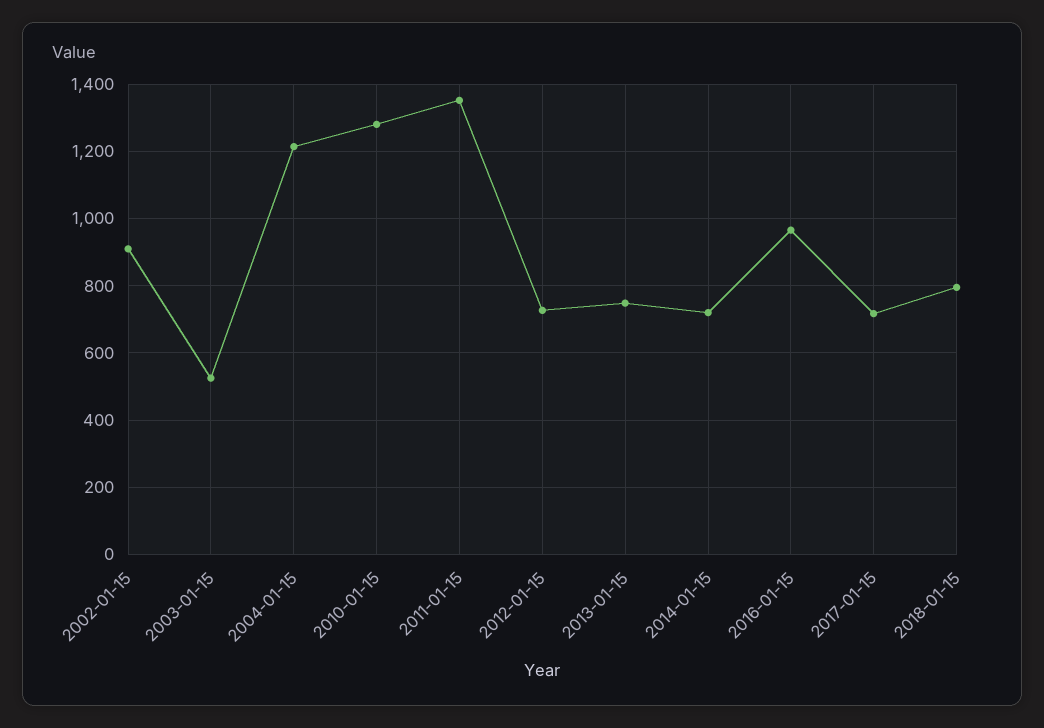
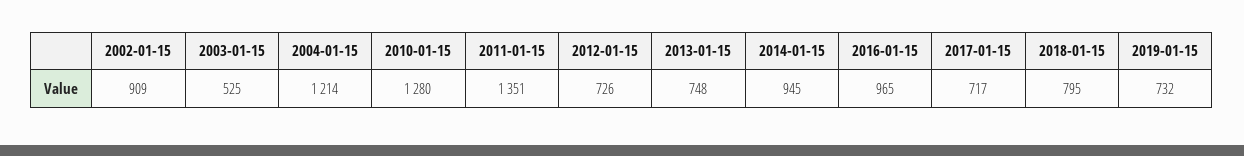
2014-01-15: 720 -> 945
2019-01-15: none -> 732

